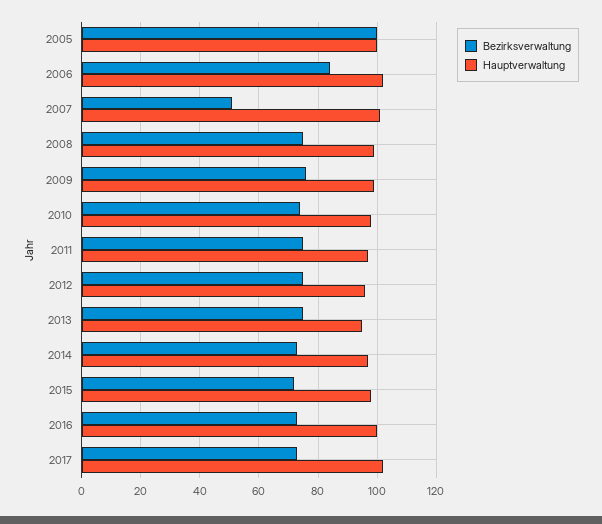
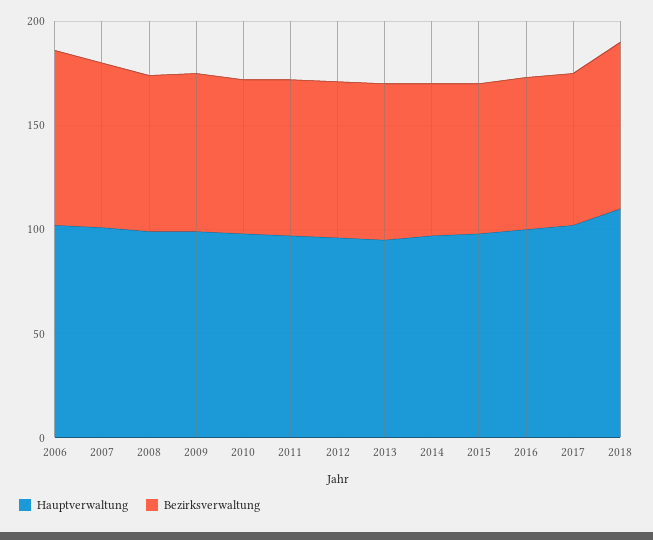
Bezirksverwaltung, 2005: 100 -> none
Hauptverwaltung, 2005: 100 -> none
Bezirksverwaltung, 2007: 50 -> 80
Hauptverwaltung, 2018: none -> 110
Bezirksverwaltung, 2018: none -> 80

